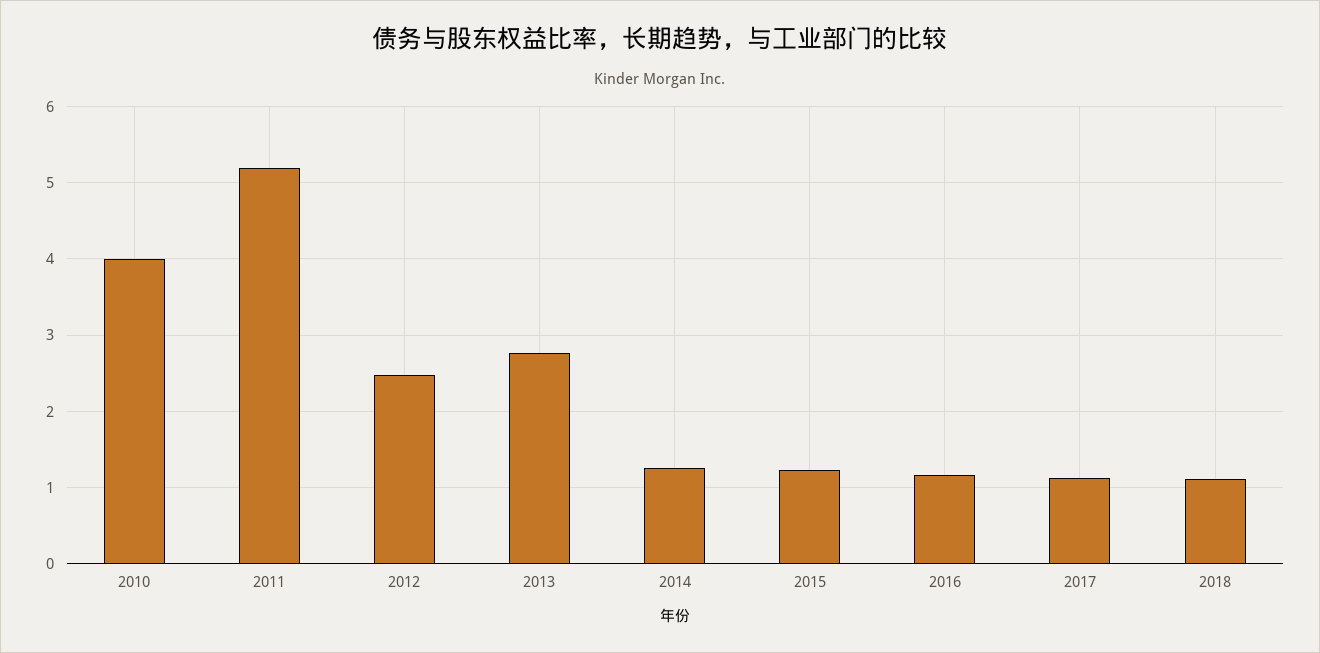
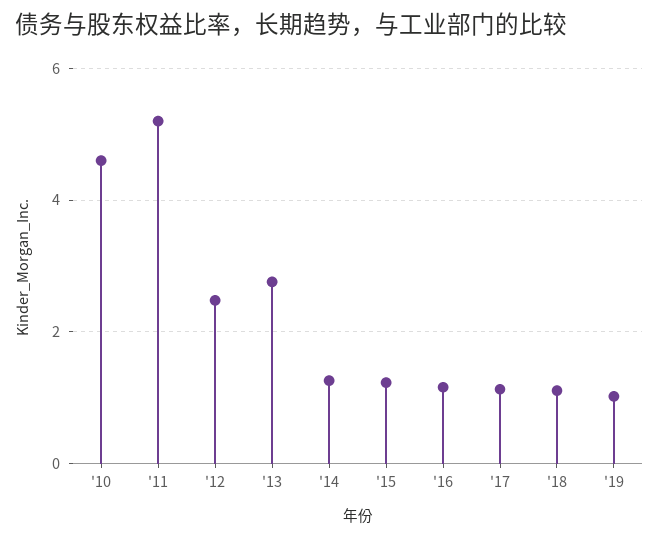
2010: 4 -> 4.6
'19: none -> 1

